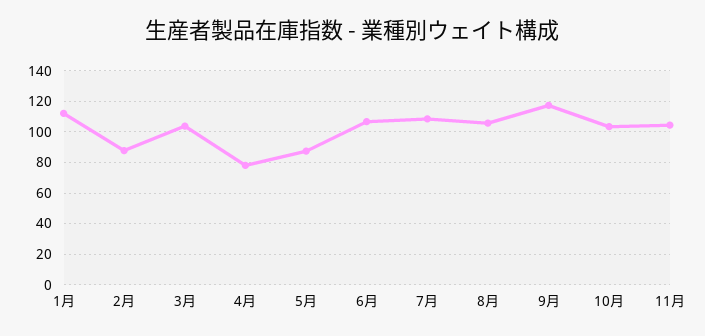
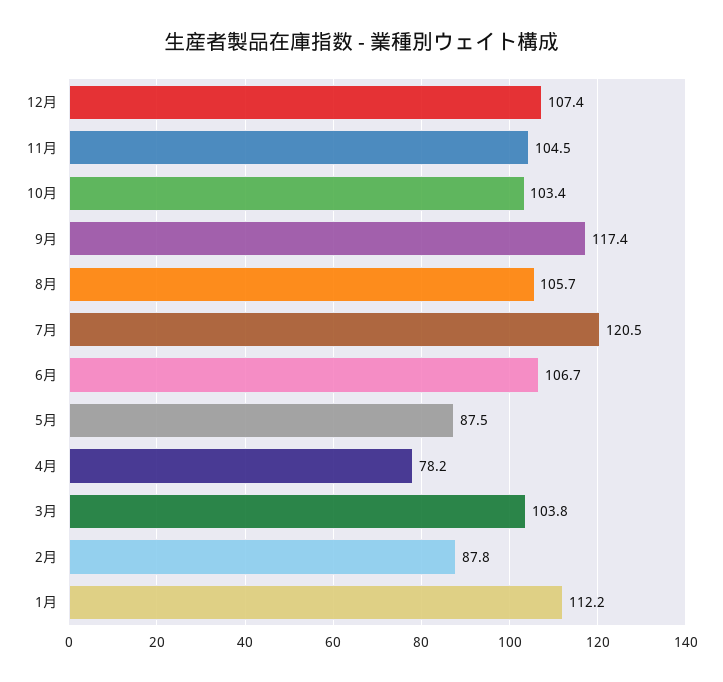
7月: 110 -> 120.5
12月: none -> 107.4

